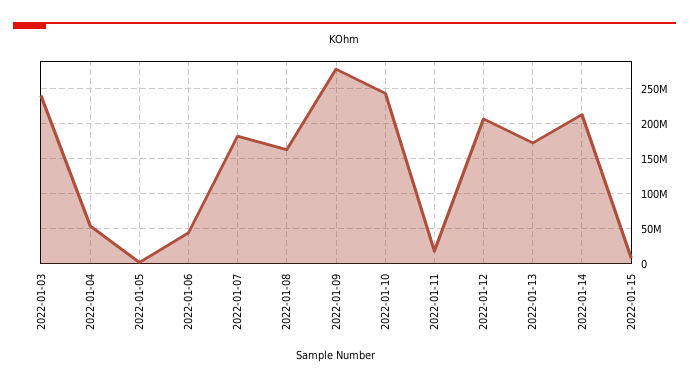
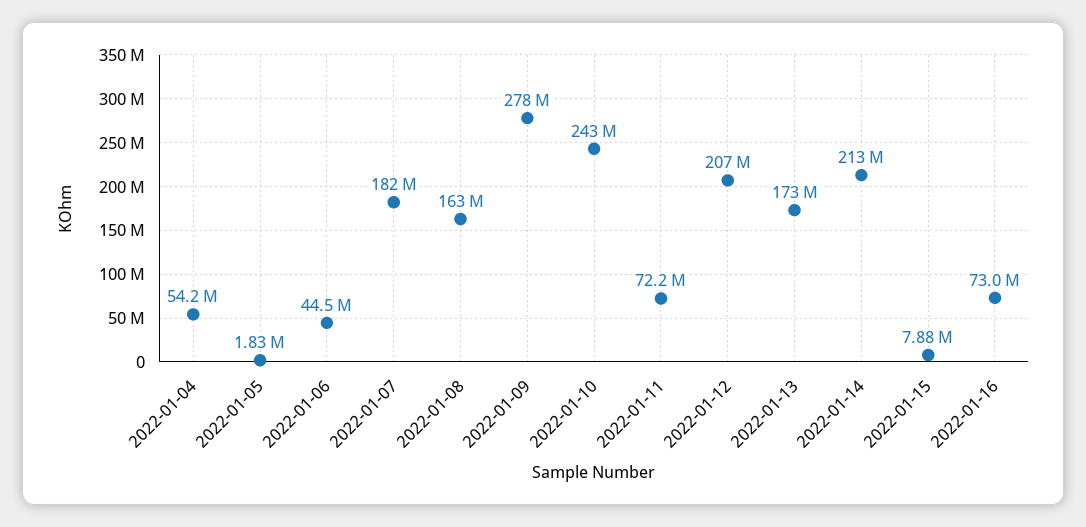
2022-01-03: 240000000 -> none
2022-01-11: 20000000 -> 72200000
2022-01-16: none -> 73000000

